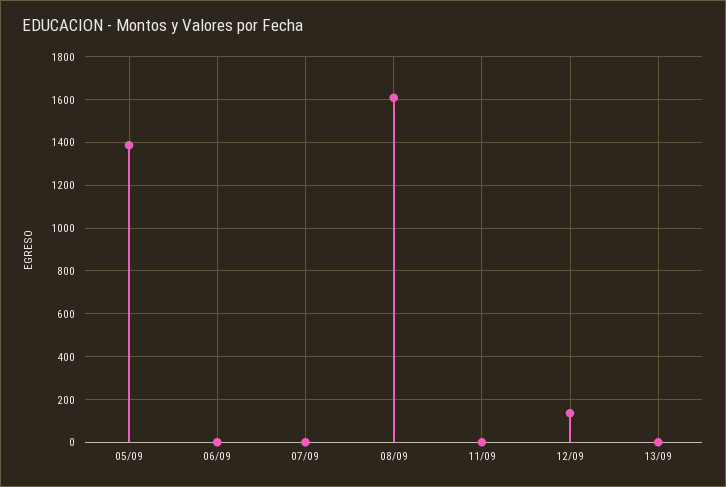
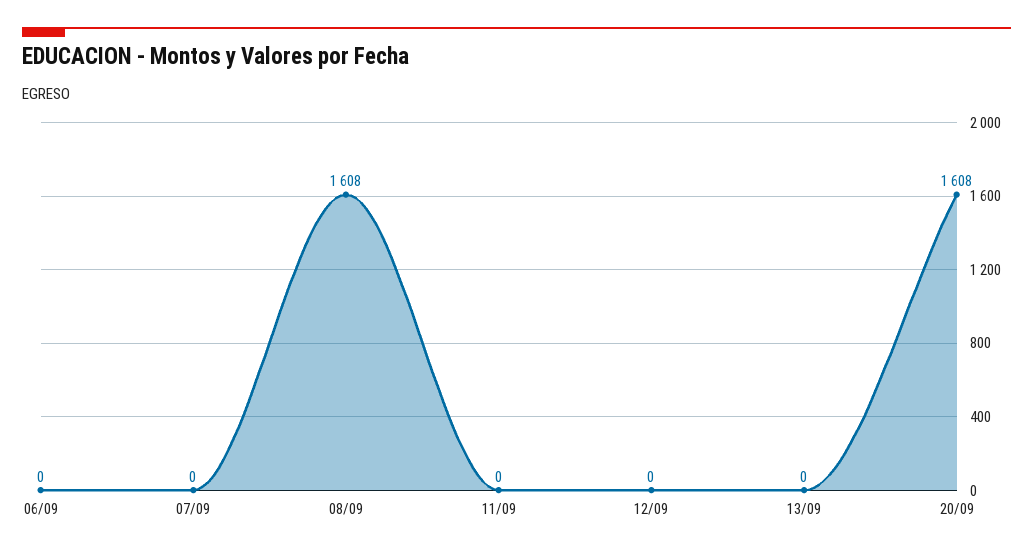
05/09: 1400 -> none
12/09: 150 -> 0
20/09: none -> 1608

